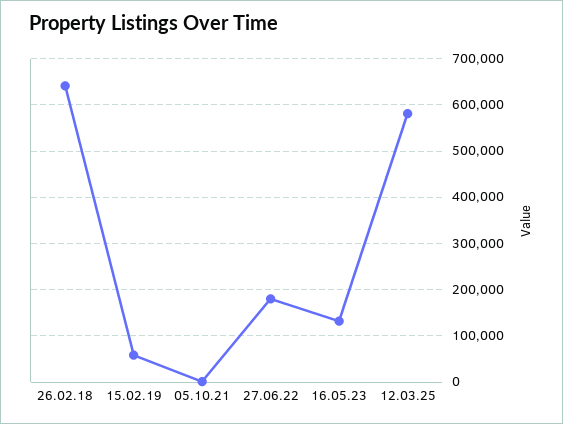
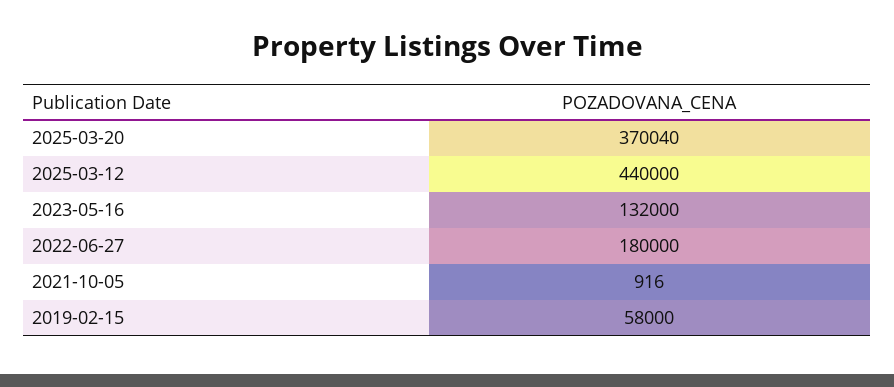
26.02.18: 640000 -> none
12.03.25: 580000 -> 440000
2025-03-20: none -> 370040

